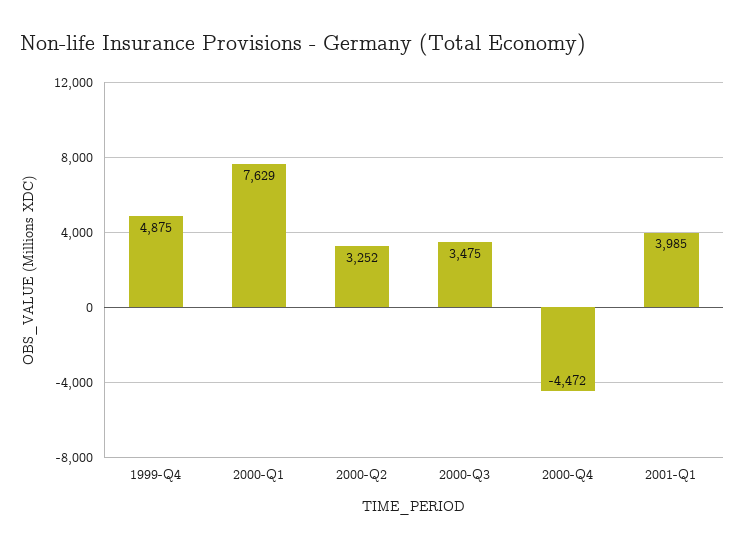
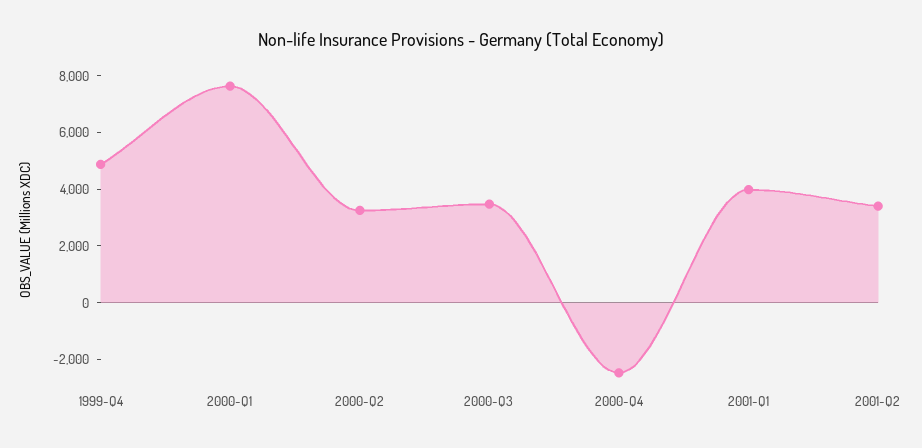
2000-Q4: -4472 -> -2500
2001-Q2: none -> 3500

